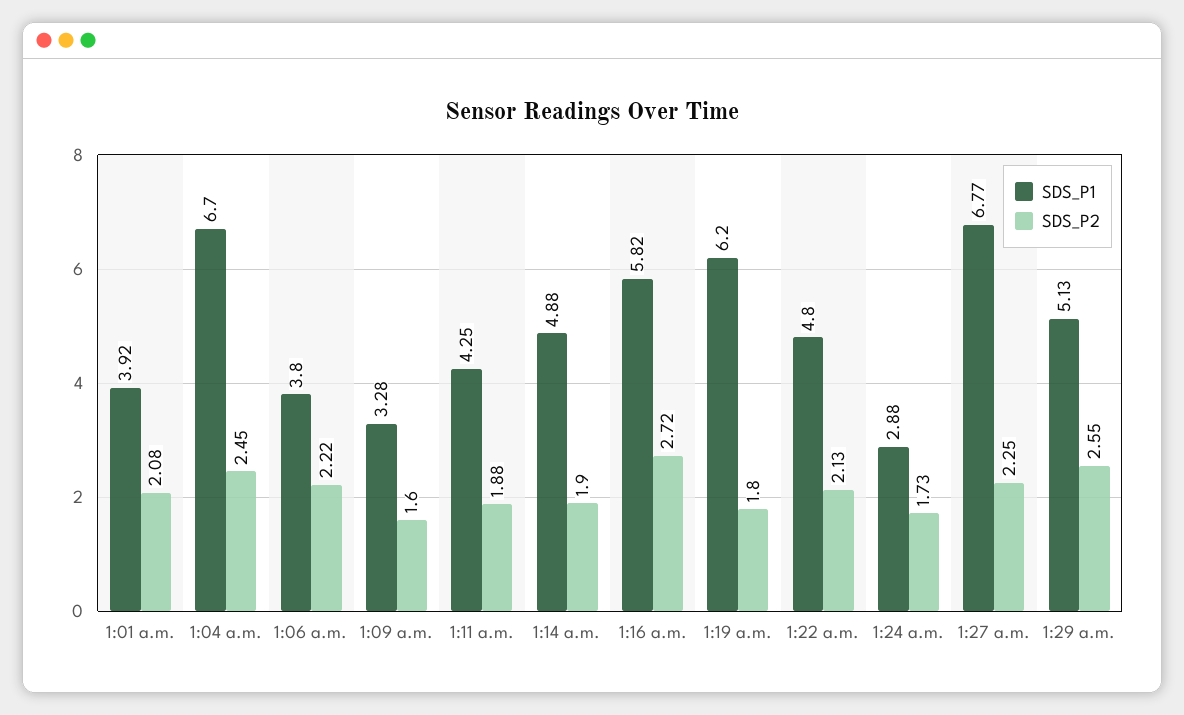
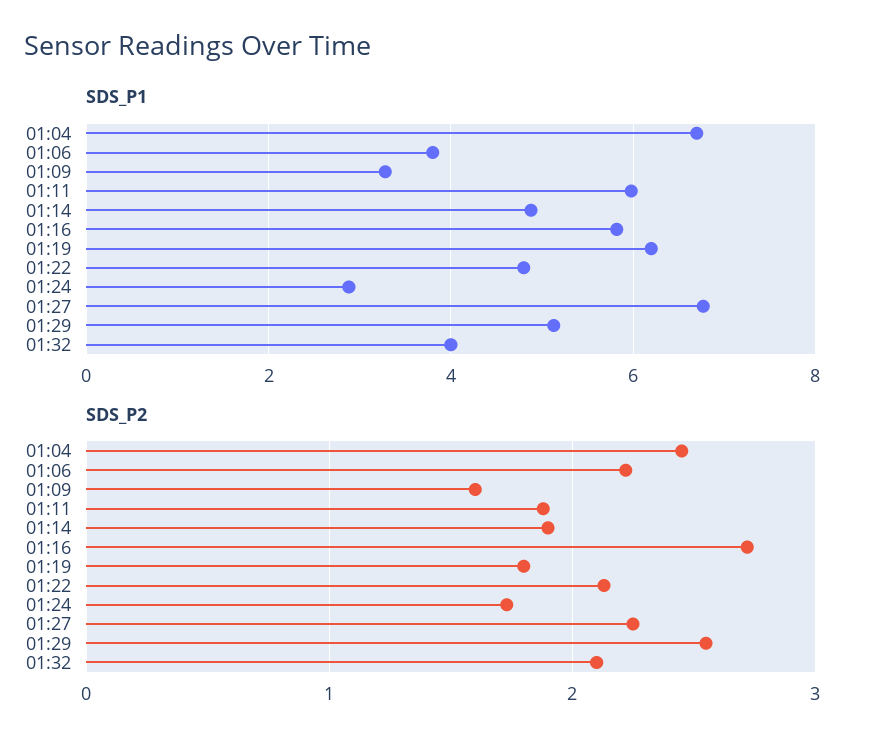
SDS_P1, 1:01 a.m.: 3.92 -> none
SDS_P2, 1:01 a.m.: 2.08 -> none
SDS_P1, 1:11 a.m.: 4.25 -> 6
SDS_P1, 01:32: none -> 4
SDS_P2, 01:32: none -> 2.1

